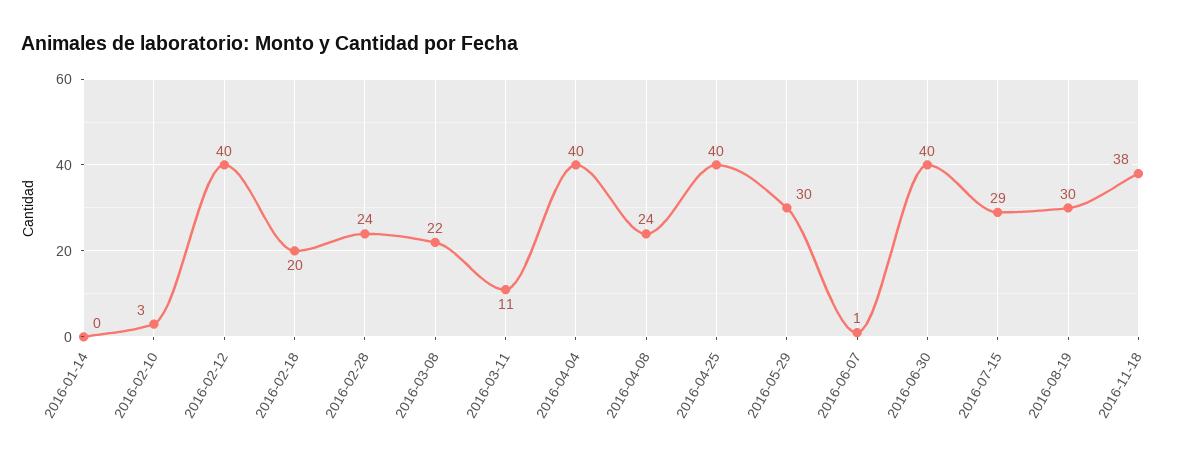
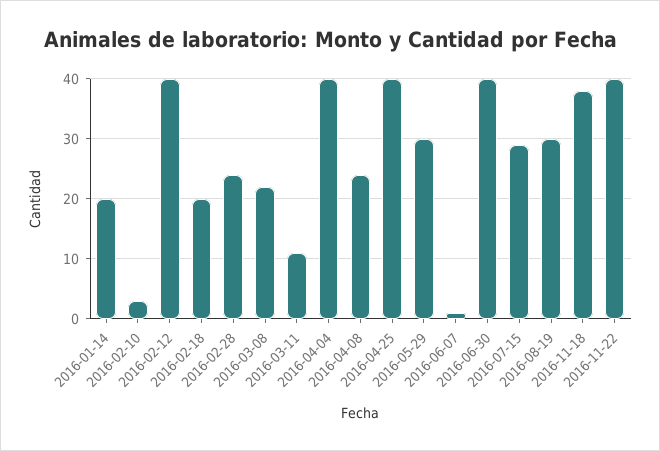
2016-01-14: 0 -> 20
2016-11-22: none -> 40

